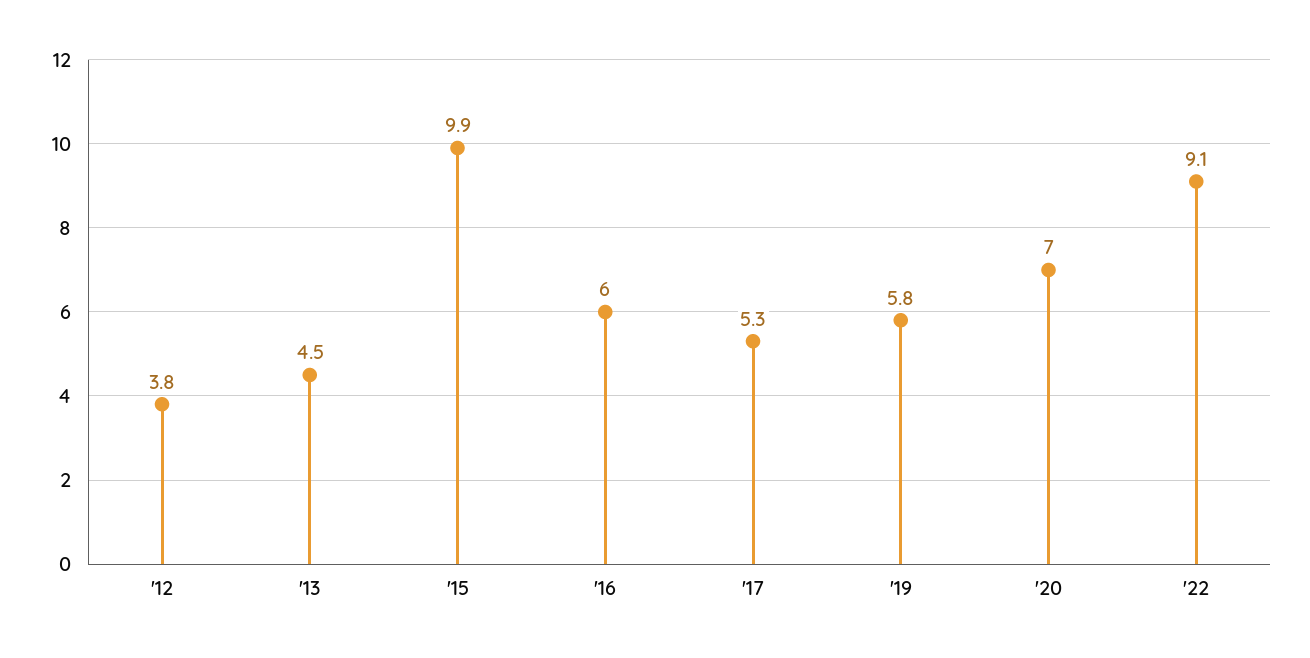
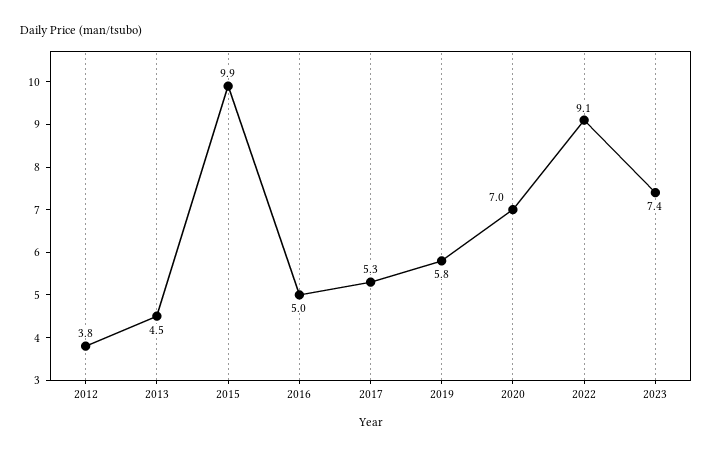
'16: 6 -> 5
2023: none -> 7.4

